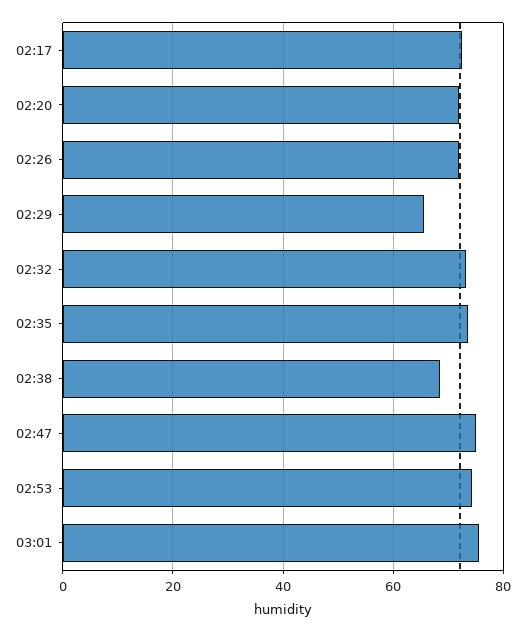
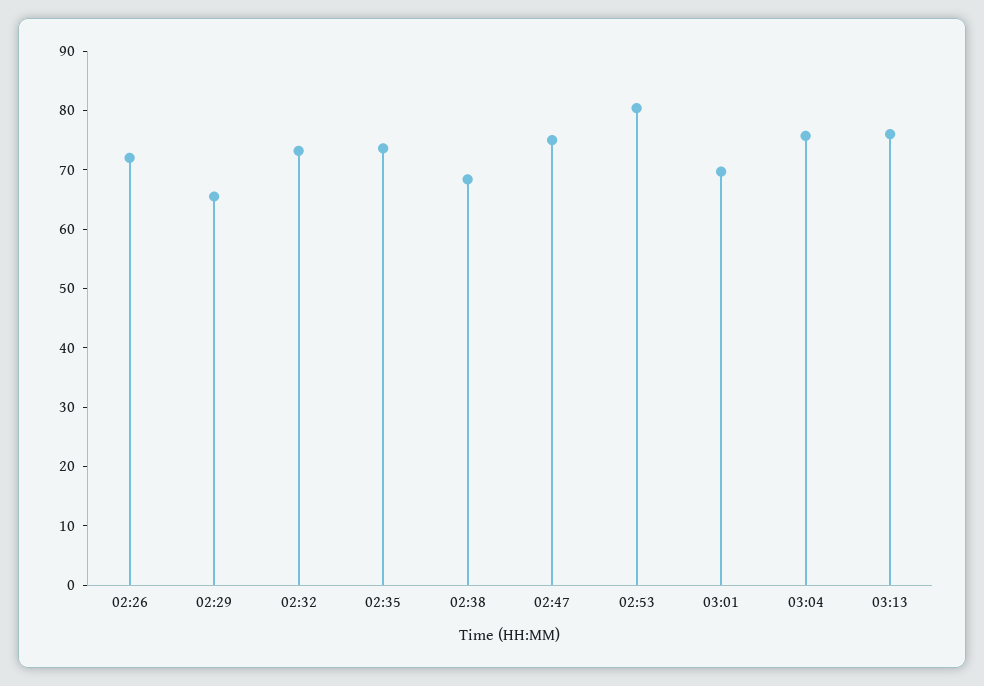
02:17: 72 -> none
02:20: 72 -> none
02:53: 74 -> 80
03:01: 76 -> 70
03:04: none -> 76
03:13: none -> 76

